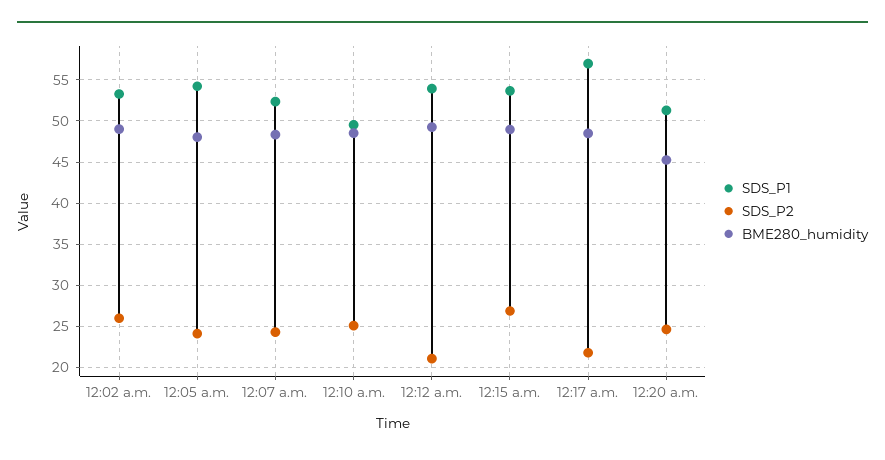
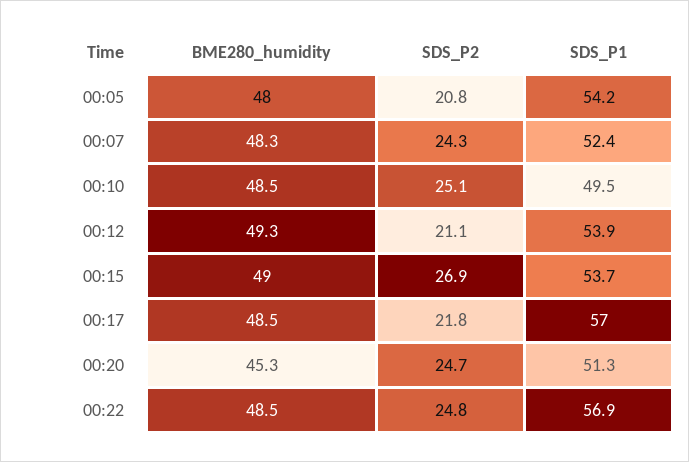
SDS_P1, 12:02 a.m.: 53 -> none
SDS_P2, 12:02 a.m.: 26 -> none
BME280_humidity, 12:02 a.m.: 49 -> none
SDS_P2, 12:05 a.m.: 24 -> 20.8
BME280_humidity, 00:22: none -> 48.5
SDS_P2, 00:22: none -> 24.8
SDS_P1, 00:22: none -> 56.9

